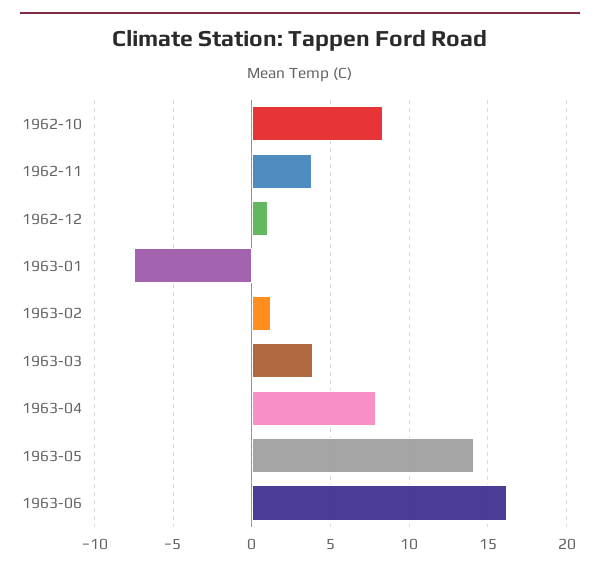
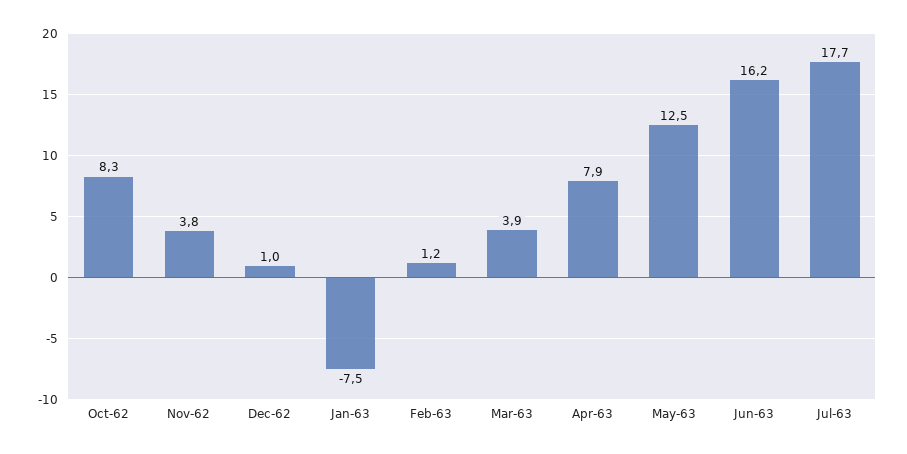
1963-05: 14 -> 12.5
Jul-63: none -> 17.7

